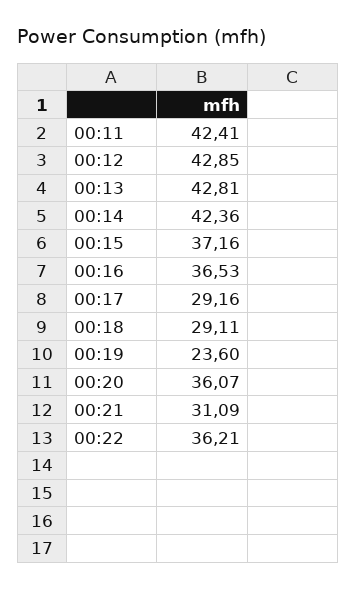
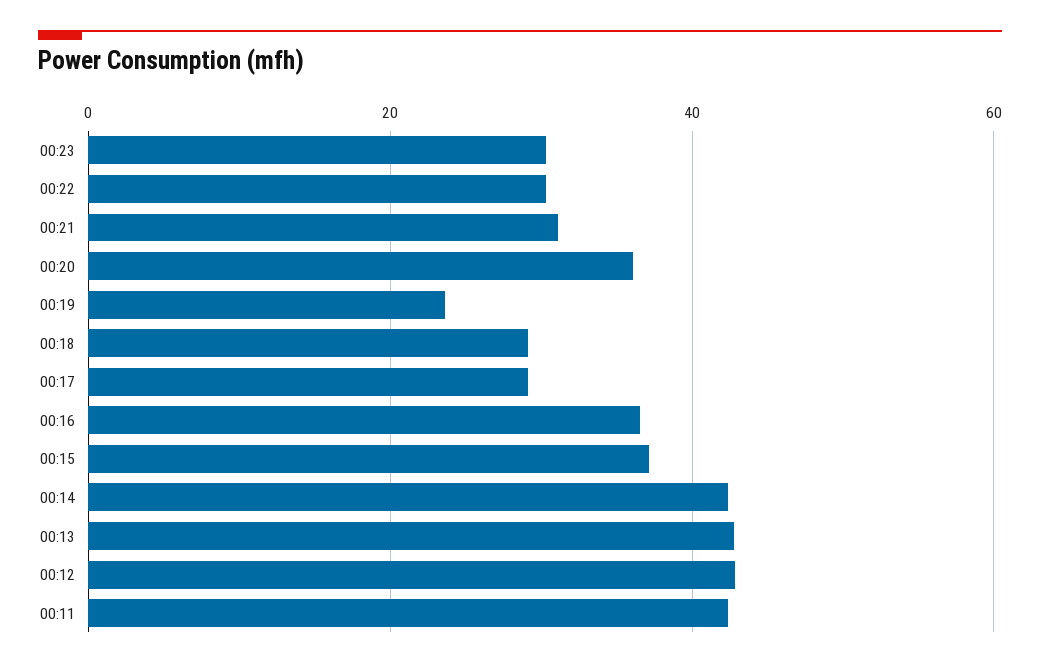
00:22: 36.21 -> 30
00:23: none -> 30

